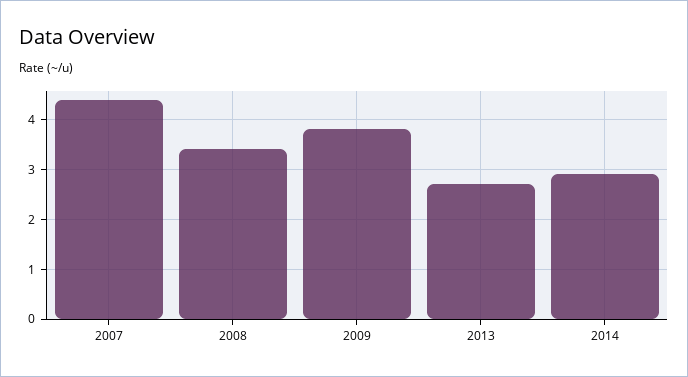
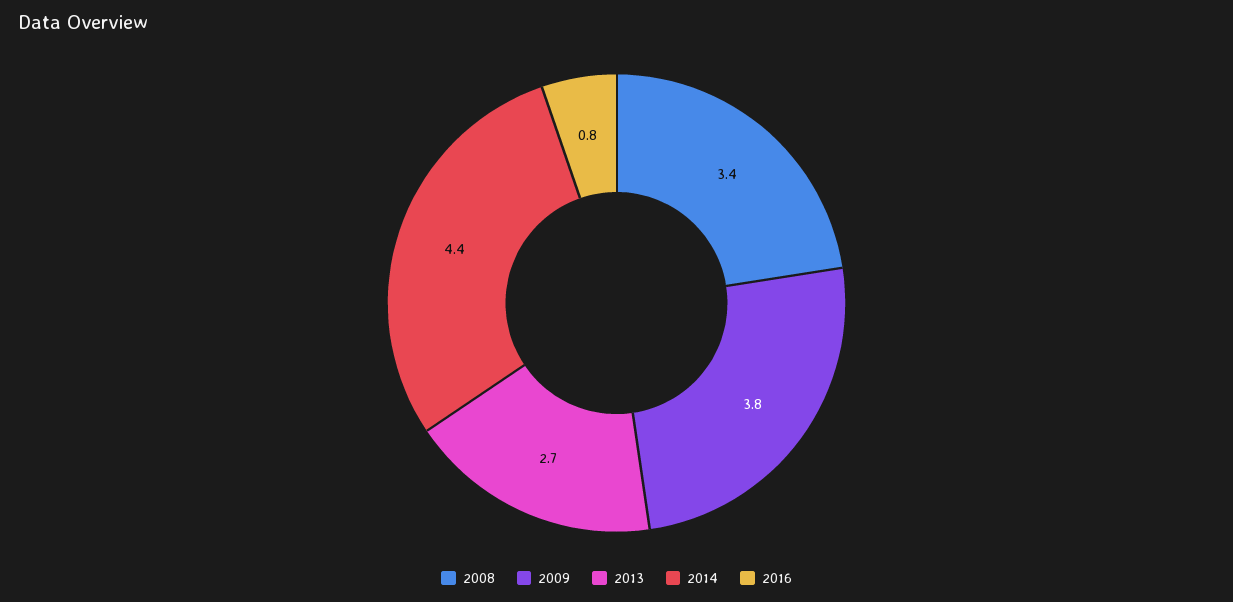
2007: 4.5 -> none
2014: 3 -> 4.4
2016: none -> 0.8

